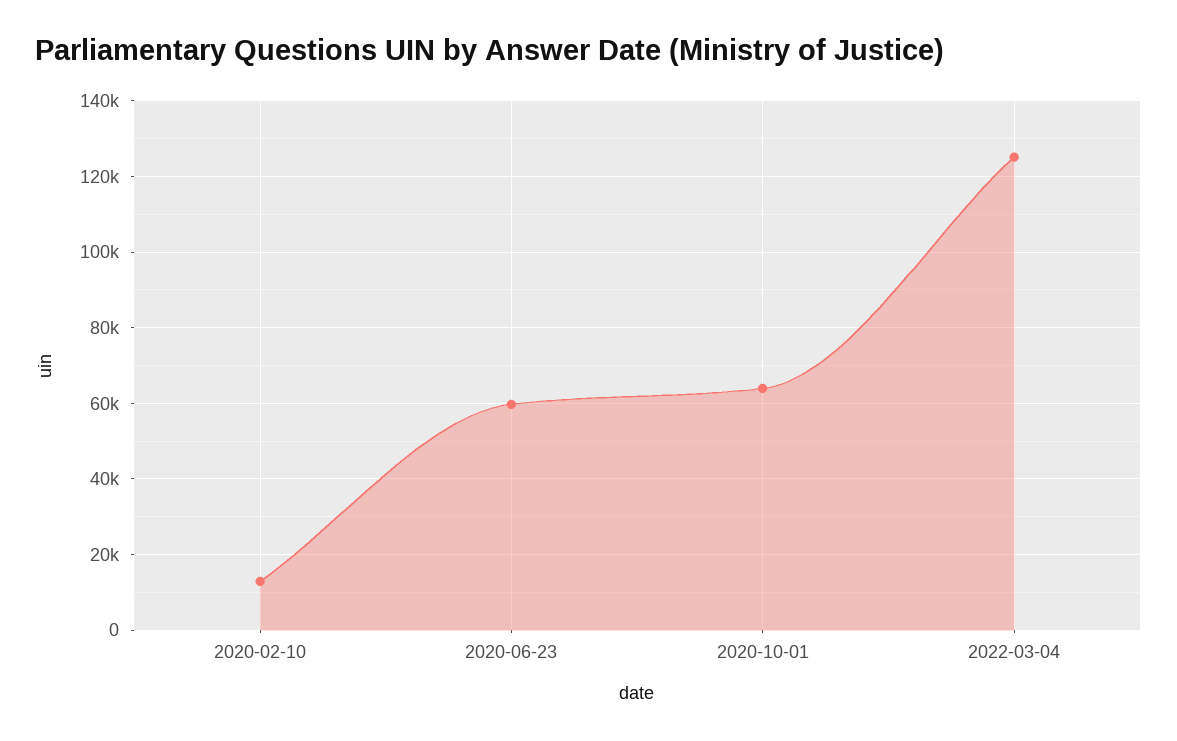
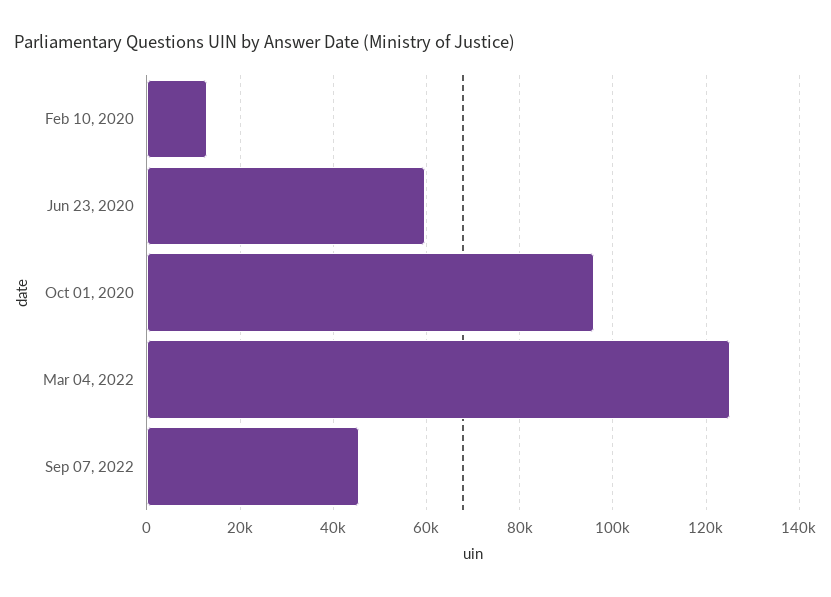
2020-10-01: 64000 -> 96000
Sep 07, 2022: none -> 46000

